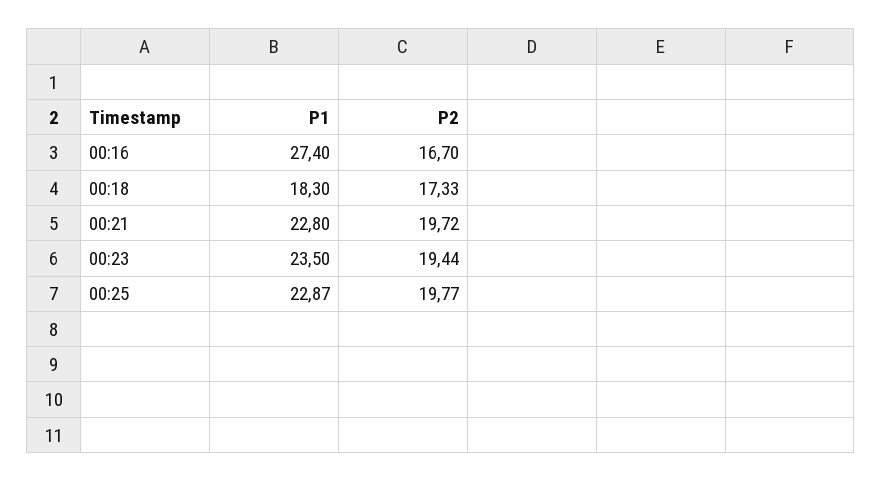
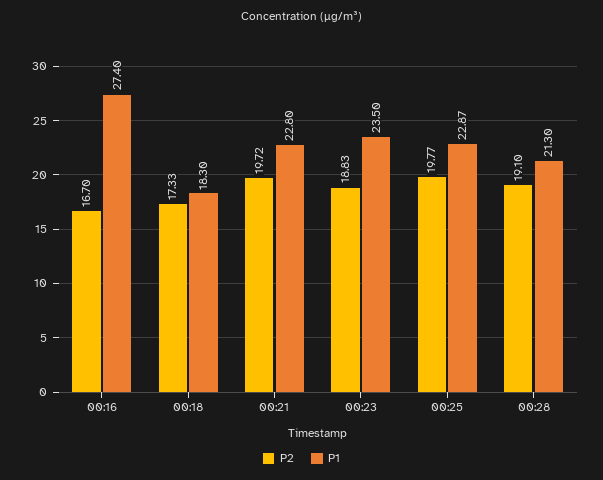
P2, 00:23: 19.44 -> 18.83
P2, 00:28: none -> 19.1
P1, 00:28: none -> 21.3

